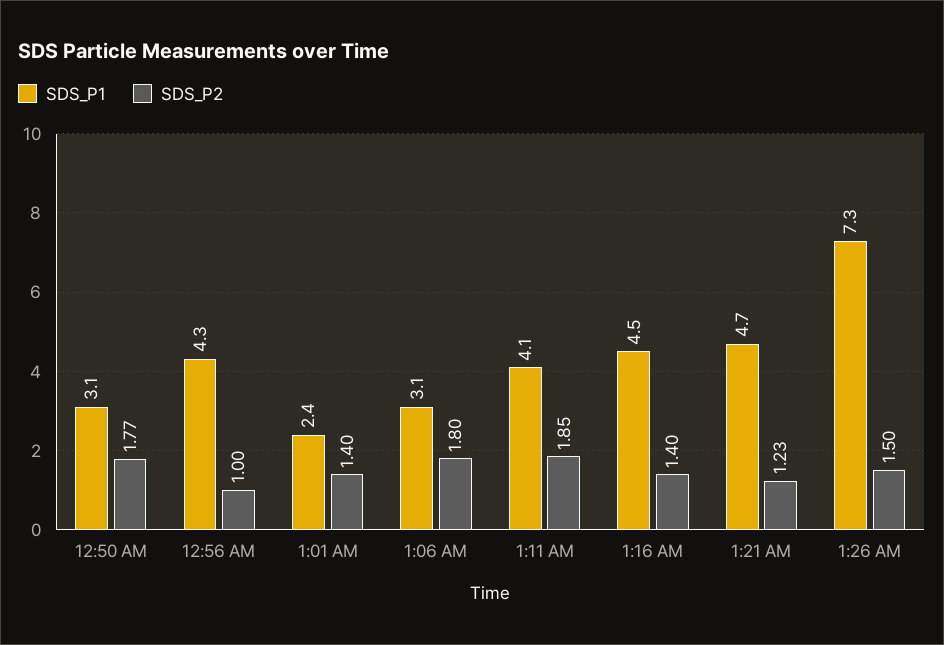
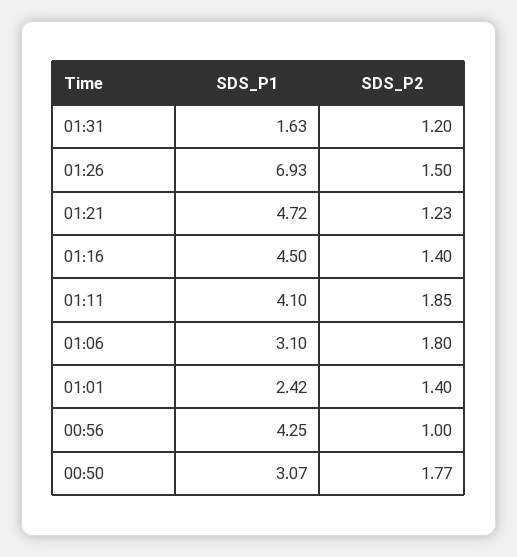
SDS_P1, 1:26 AM: 7.3 -> 6.93
SDS_P1, 01:31: none -> 1.63
SDS_P2, 01:31: none -> 1.2

